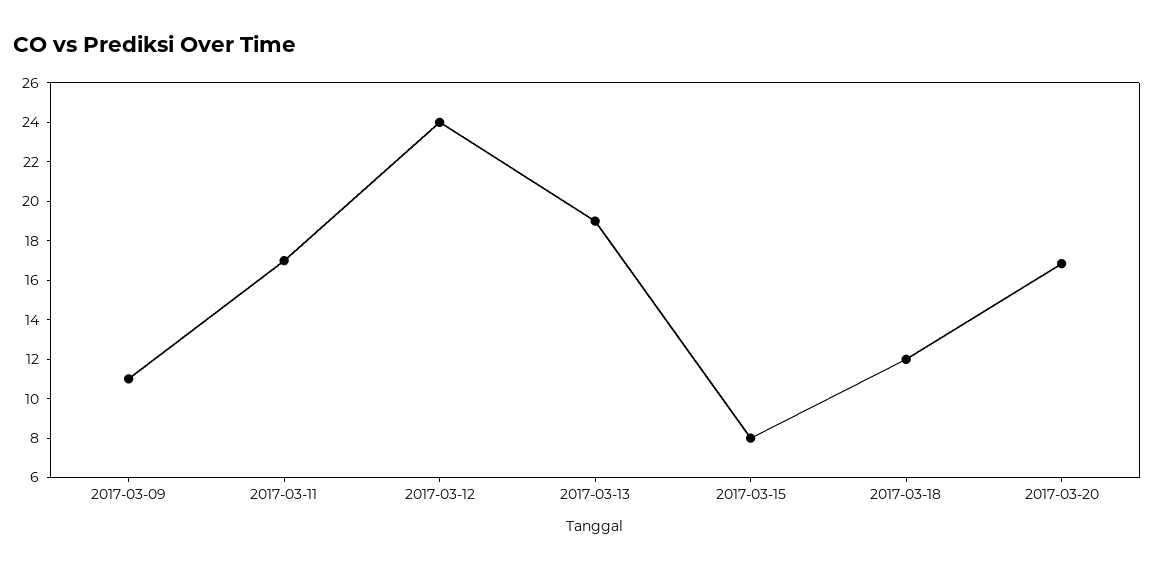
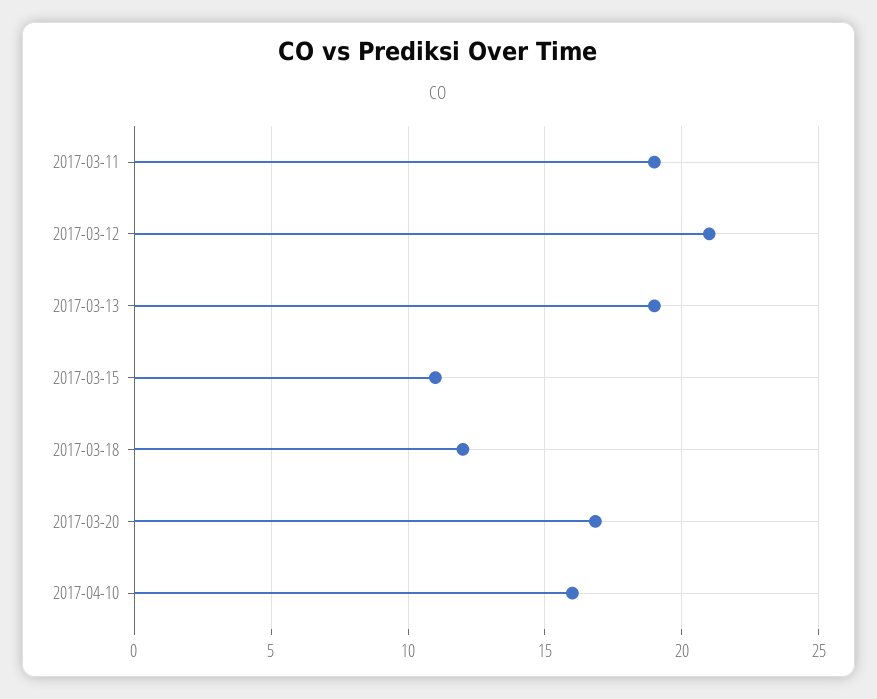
2017-03-09: 11 -> none
2017-03-11: 17 -> 19
2017-03-12: 24 -> 21
2017-03-15: 8 -> 11
2017-04-10: none -> 16

